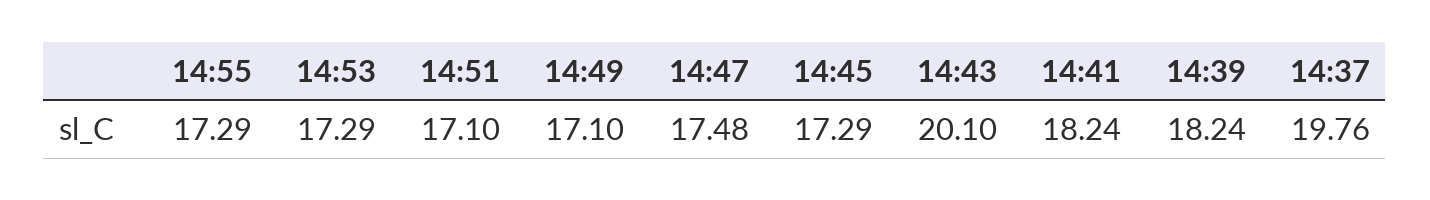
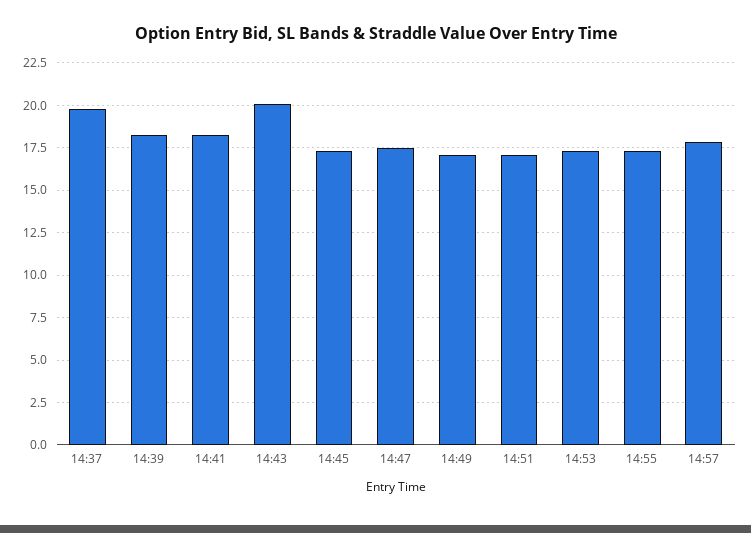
14:57: none -> 18

